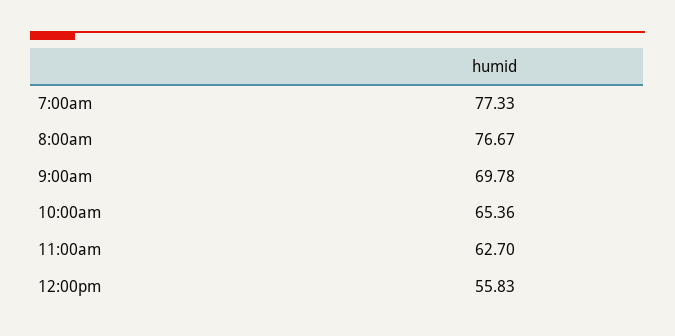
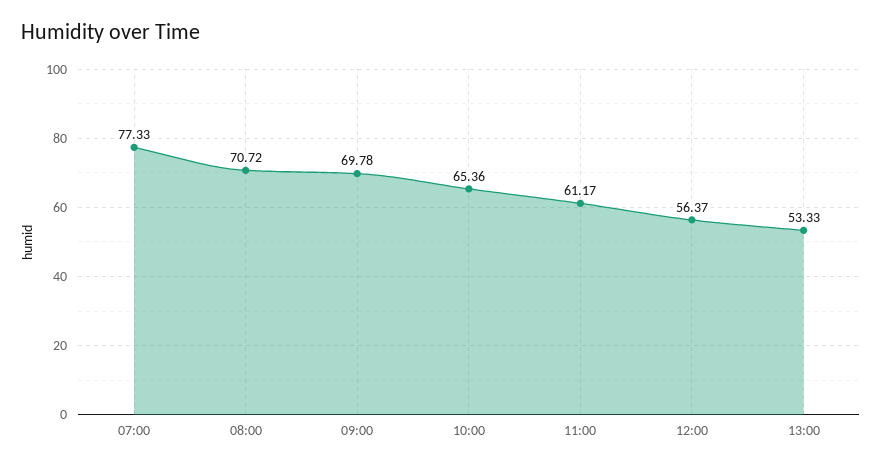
8:00am: 76.67 -> 70.72
11:00am: 62.7 -> 61.17
12:00pm: 55.83 -> 56.37
13:00: none -> 53.33

